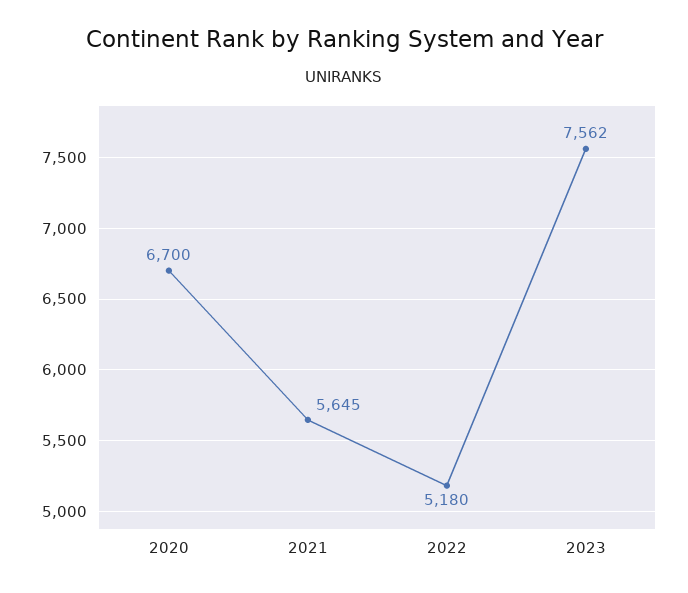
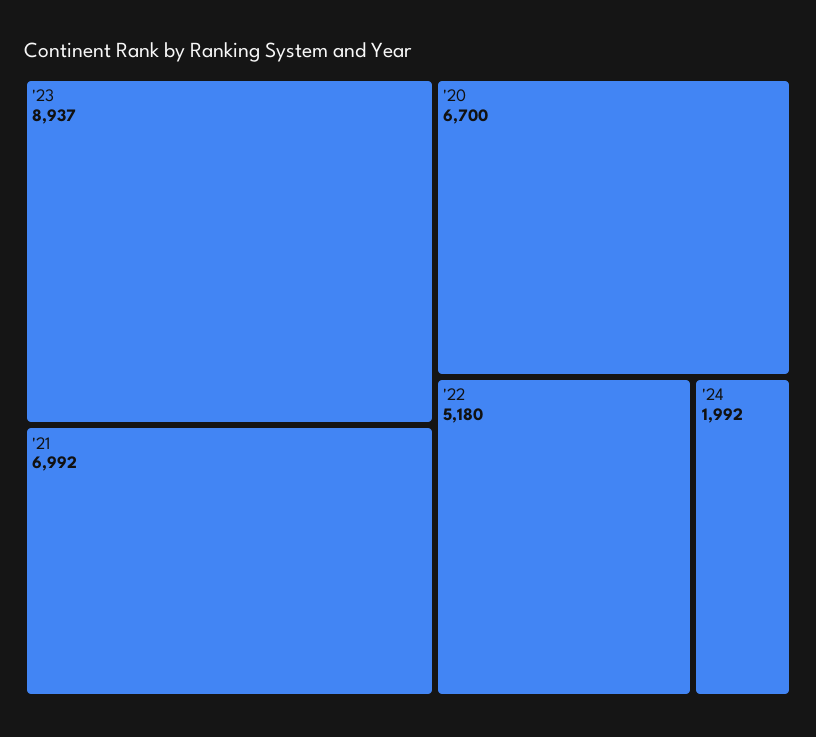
2021: 5645 -> 6992
2023: 7562 -> 8937
'24: none -> 1992

